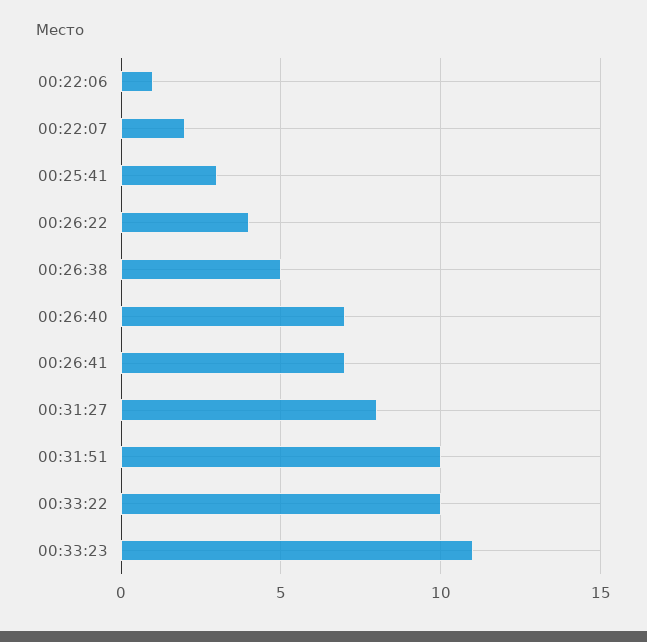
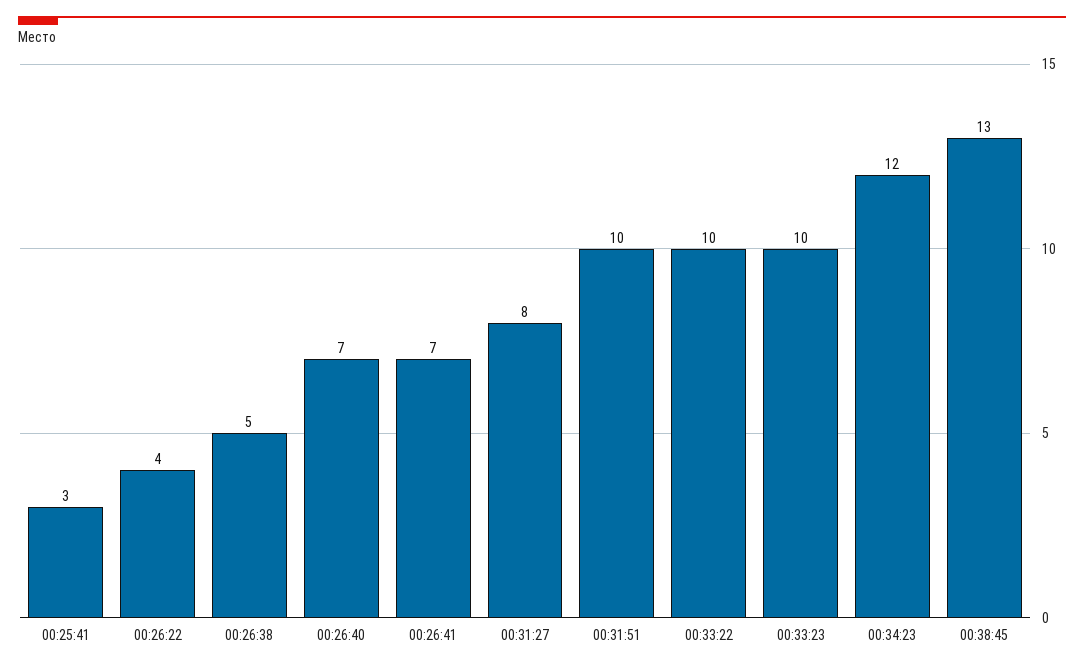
00:22:06: 1 -> none
00:22:07: 2 -> none
00:33:23: 11 -> 10
00:34:23: none -> 12
00:38:45: none -> 13

